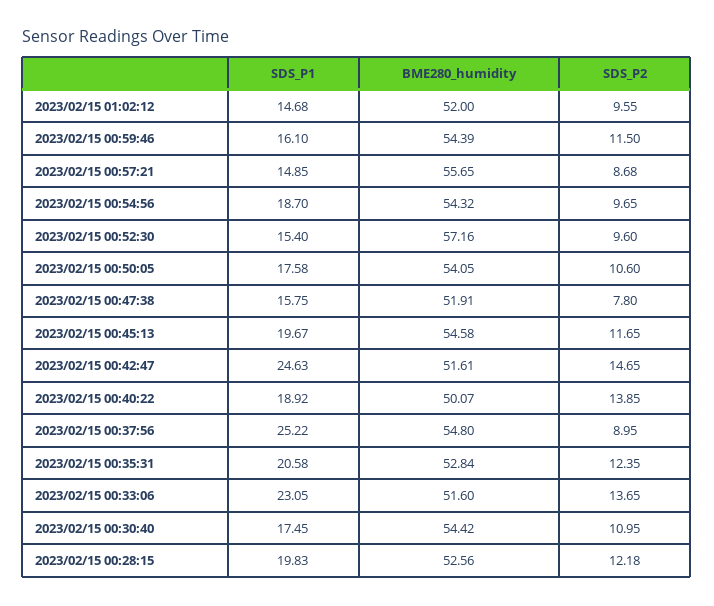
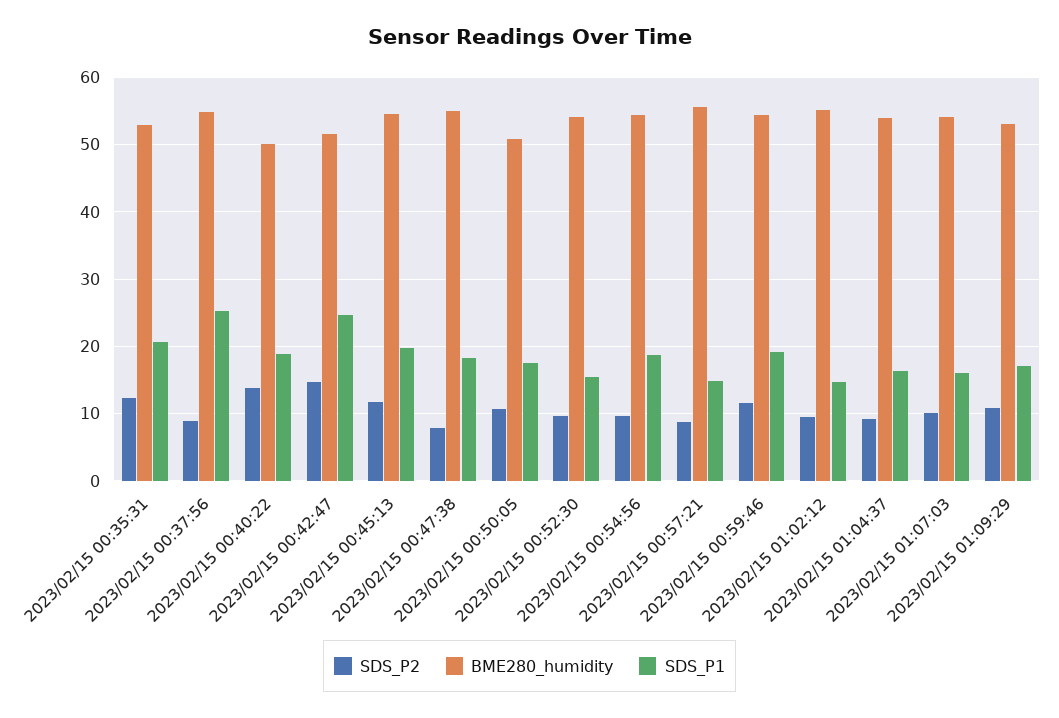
BME280_humidity, 2023/02/15 01:02:12: 52 -> 55
SDS_P1, 2023/02/15 00:59:46: 16.1 -> 19
BME280_humidity, 2023/02/15 00:52:30: 57.16 -> 54
BME280_humidity, 2023/02/15 00:50:05: 54.05 -> 51
SDS_P1, 2023/02/15 00:47:38: 15.75 -> 18
BME280_humidity, 2023/02/15 00:47:38: 51.91 -> 55
SDS_P1, 2023/02/15 00:33:06: 23.05 -> none
BME280_humidity, 2023/02/15 00:33:06: 51.6 -> none
SDS_P2, 2023/02/15 00:33:06: 13.65 -> none
SDS_P1, 2023/02/15 00:30:40: 17.45 -> none
BME280_humidity, 2023/02/15 00:30:40: 54.42 -> none
SDS_P2, 2023/02/15 00:30:40: 10.95 -> none
SDS_P1, 2023/02/15 00:28:15: 19.83 -> none
BME280_humidity, 2023/02/15 00:28:15: 52.56 -> none
SDS_P2, 2023/02/15 00:28:15: 12.18 -> none
SDS_P2, 2023/02/15 01:04:37: none -> 9
BME280_humidity, 2023/02/15 01:04:37: none -> 54
SDS_P1, 2023/02/15 01:04:37: none -> 16
SDS_P2, 2023/02/15 01:07:03: none -> 10
BME280_humidity, 2023/02/15 01:07:03: none -> 54
SDS_P1, 2023/02/15 01:07:03: none -> 16
SDS_P2, 2023/02/15 01:09:29: none -> 11
BME280_humidity, 2023/02/15 01:09:29: none -> 53
SDS_P1, 2023/02/15 01:09:29: none -> 17

